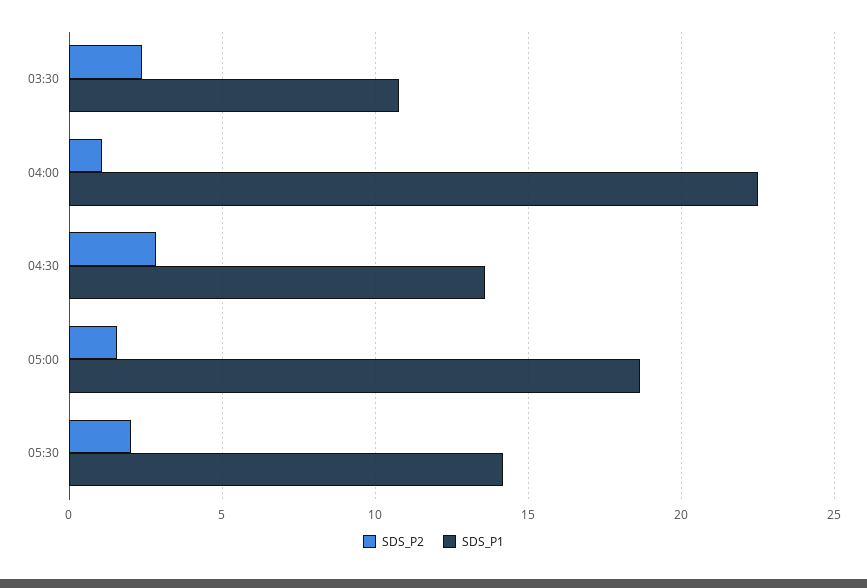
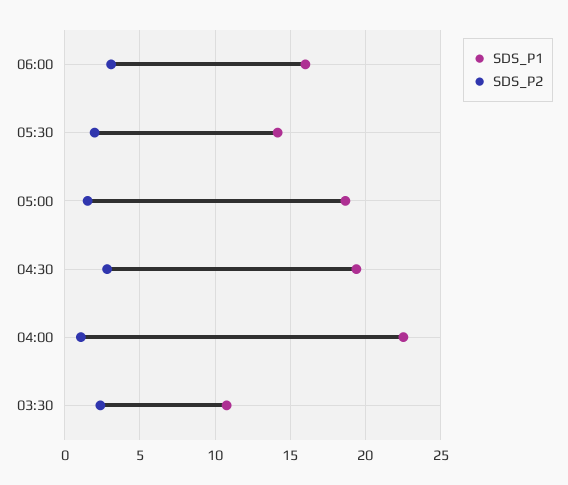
SDS_P1, 04:30: 13.5 -> 19.5
SDS_P1, 06:00: none -> 16
SDS_P2, 06:00: none -> 3

